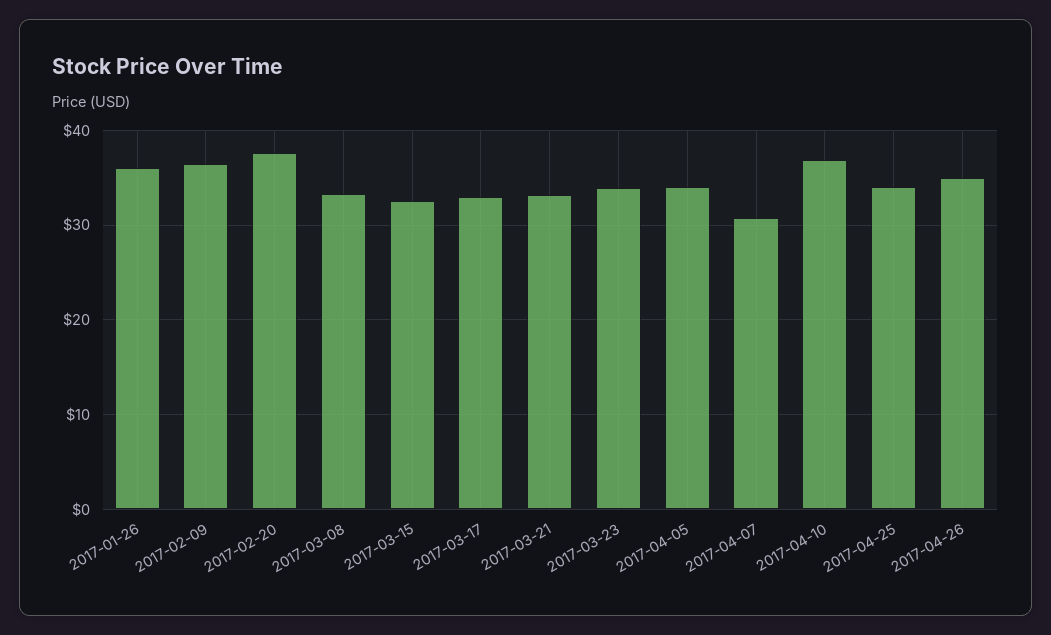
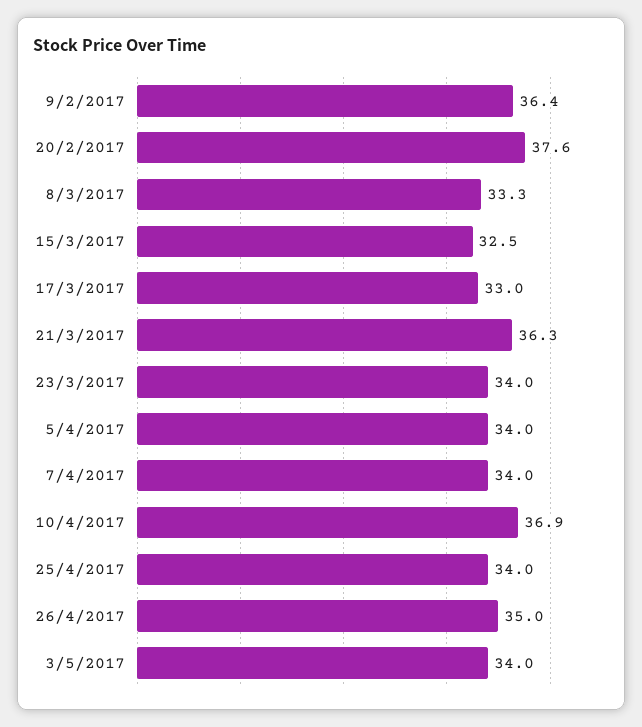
2017-01-26: 36 -> none
2017-03-21: 33 -> 36.3
2017-04-07: 31 -> 34
3/5/2017: none -> 34

